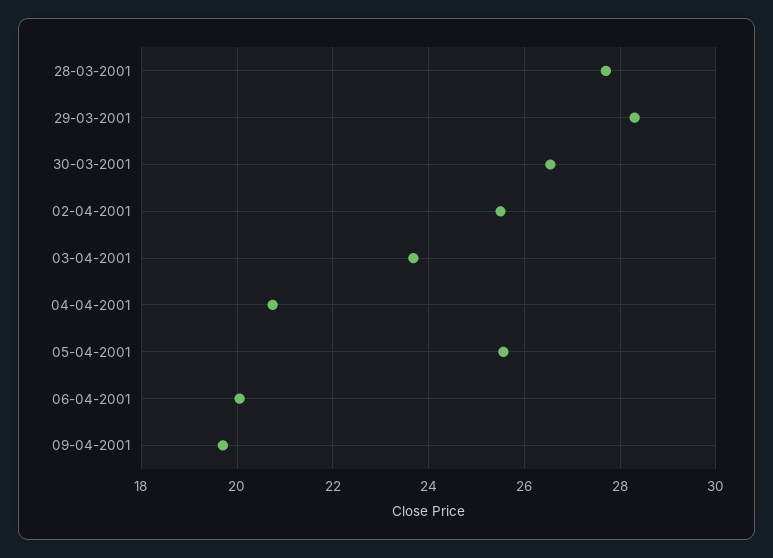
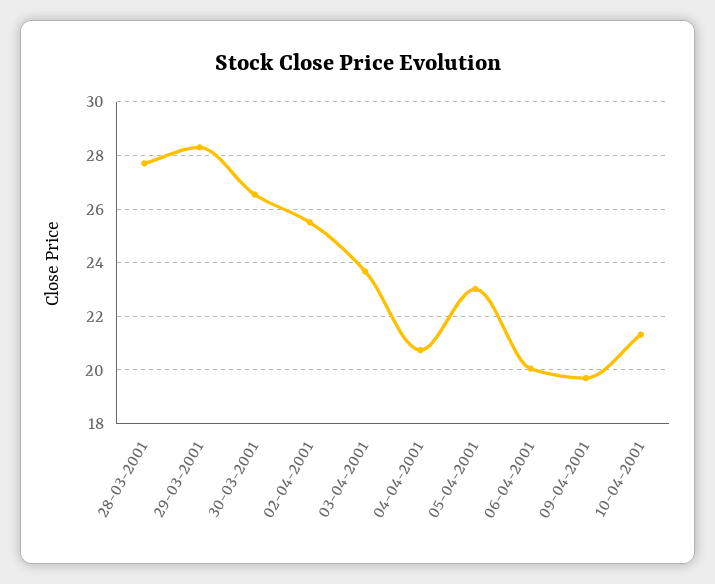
05-04-2001: 25.6 -> 23
10-04-2001: none -> 21.25

